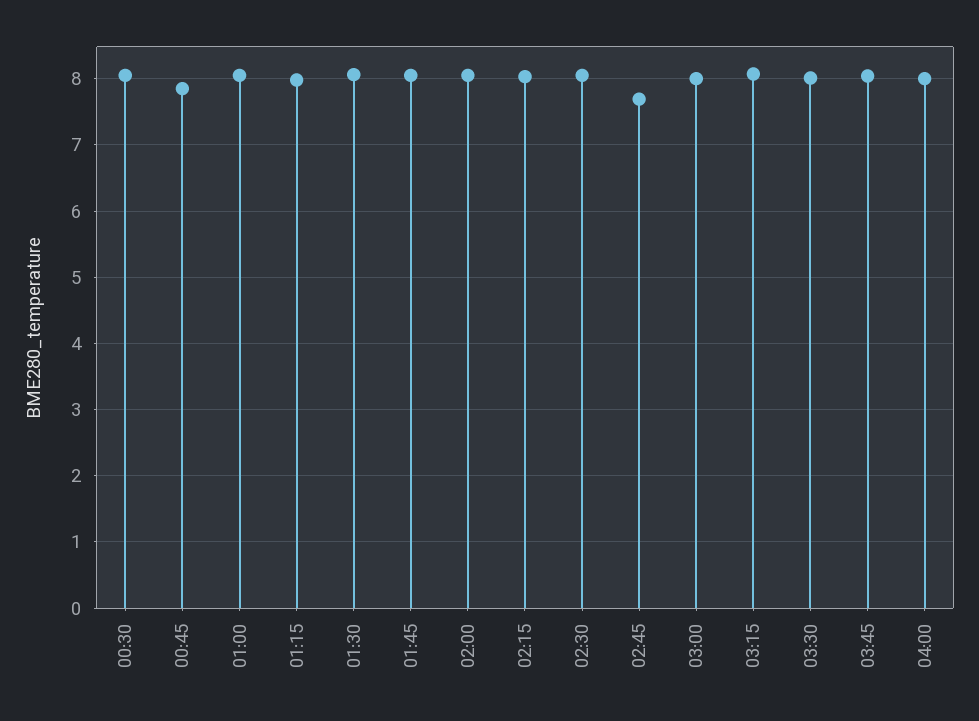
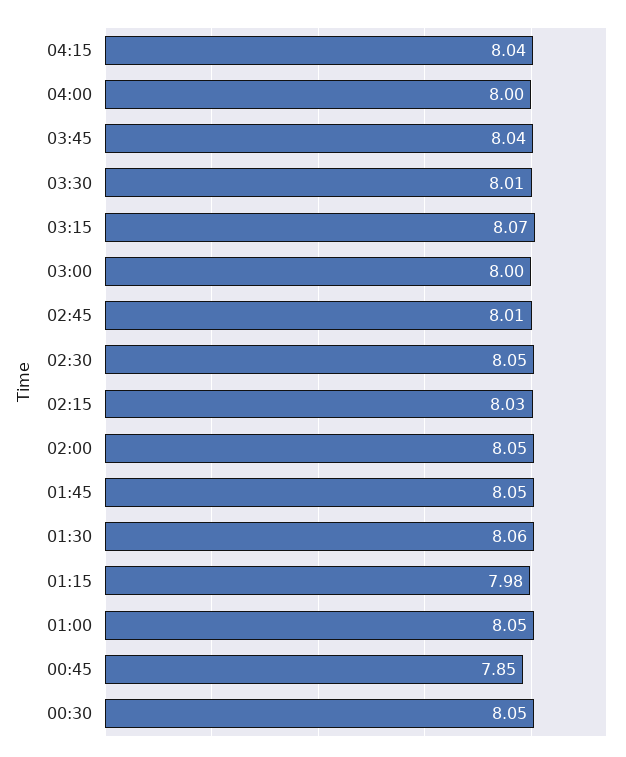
02:45: 7.7 -> 8.01
04:15: none -> 8.04

